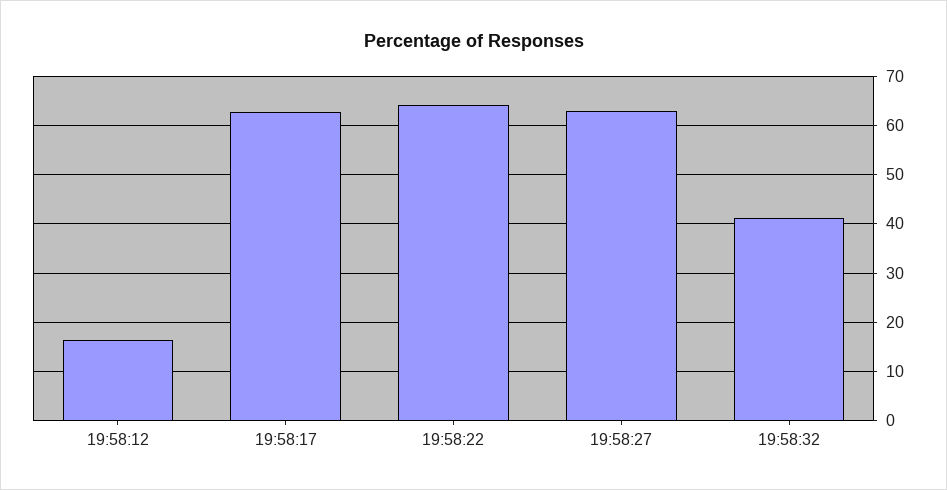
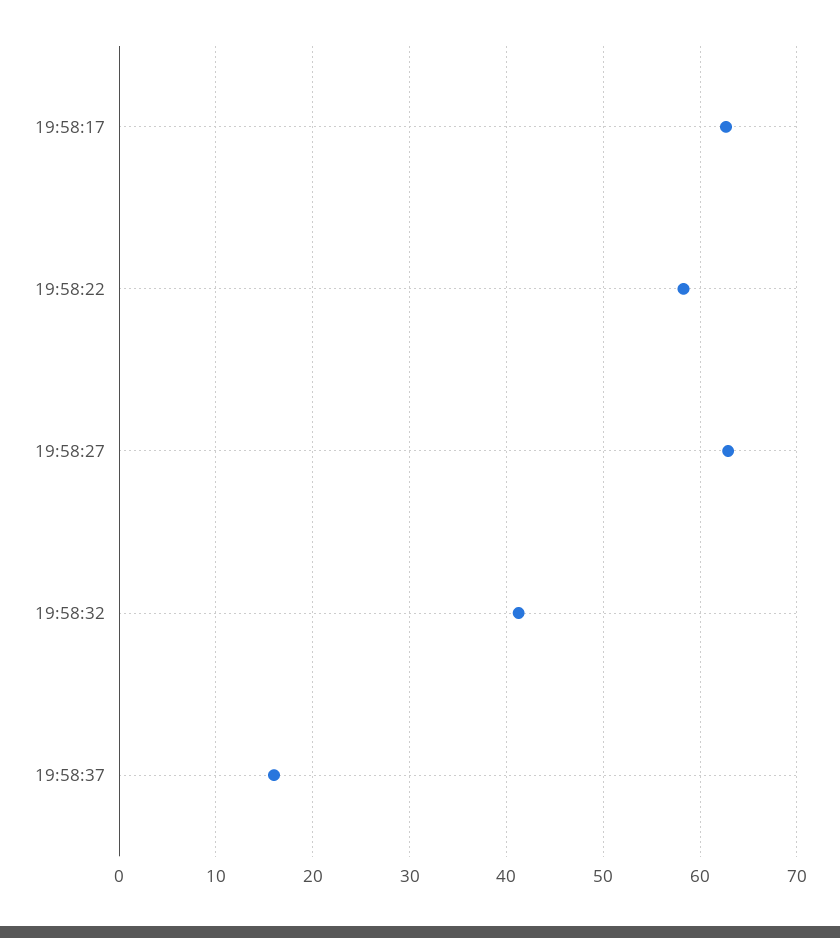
19:58:12: 16 -> none
19:58:22: 64 -> 58
19:58:37: none -> 16

